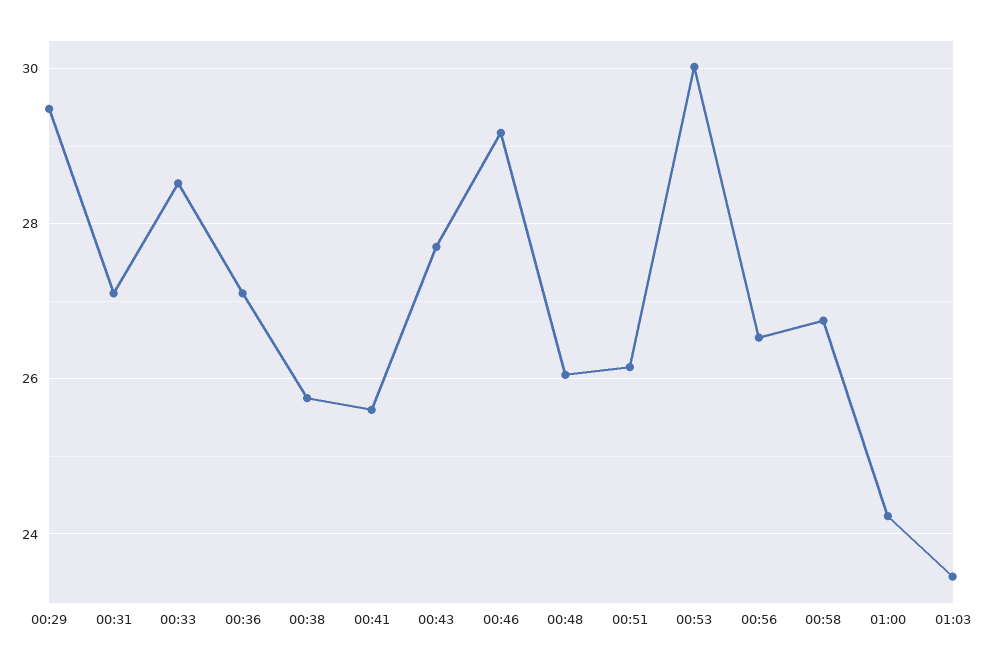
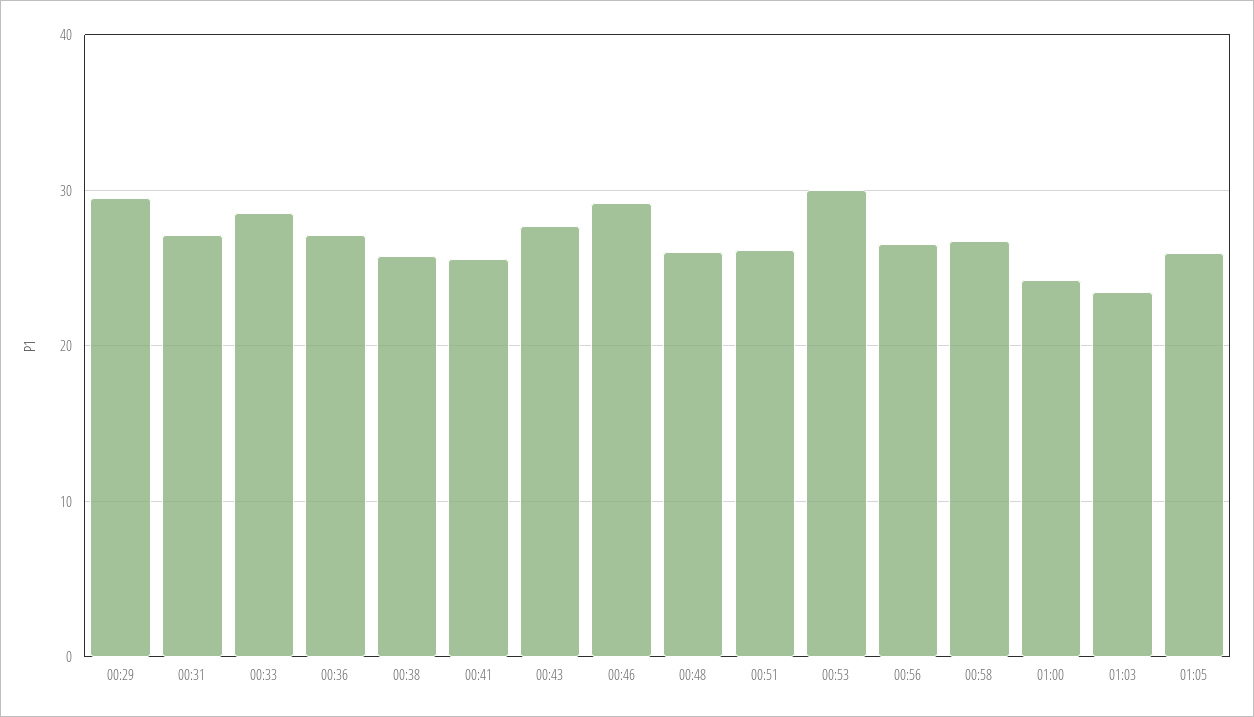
01:05: none -> 26

